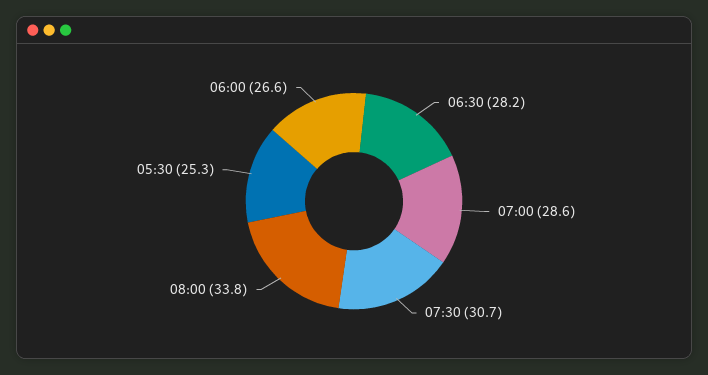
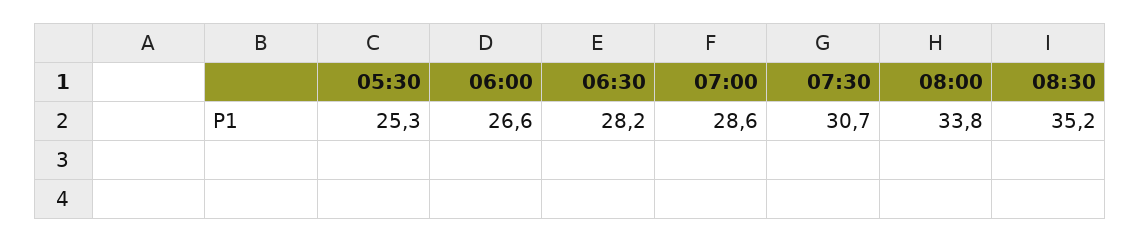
08:30: none -> 35.2

